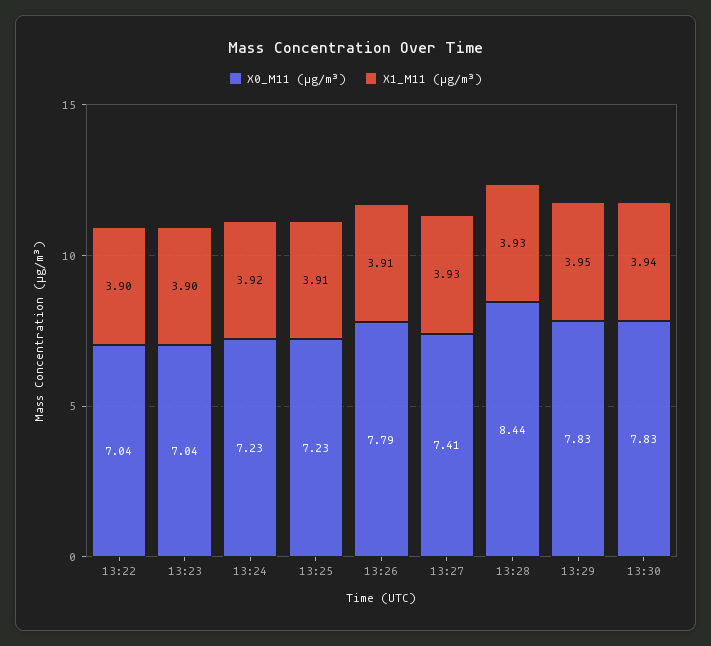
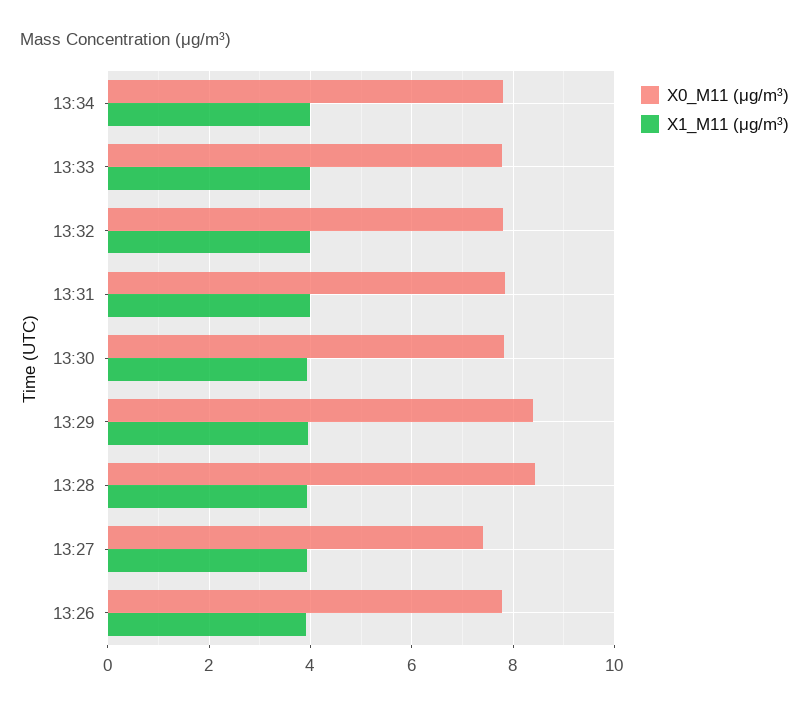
X0_M11 (μg/m³), 13:22: 7.04 -> none
X1_M11 (μg/m³), 13:22: 3.9 -> none
X0_M11 (μg/m³), 13:23: 7.04 -> none
X1_M11 (μg/m³), 13:23: 3.9 -> none
X0_M11 (μg/m³), 13:24: 7.23 -> none
X1_M11 (μg/m³), 13:24: 3.92 -> none
X0_M11 (μg/m³), 13:25: 7.23 -> none
X1_M11 (μg/m³), 13:25: 3.91 -> none
X0_M11 (μg/m³), 13:29: 7.83 -> 8.4
X0_M11 (μg/m³), 13:34: none -> 7.8
X1_M11 (μg/m³), 13:34: none -> 4
X0_M11 (μg/m³), 13:33: none -> 7.8
X1_M11 (μg/m³), 13:33: none -> 4
X0_M11 (μg/m³), 13:32: none -> 7.8
X1_M11 (μg/m³), 13:32: none -> 4
X0_M11 (μg/m³), 13:31: none -> 7.8
X1_M11 (μg/m³), 13:31: none -> 4

